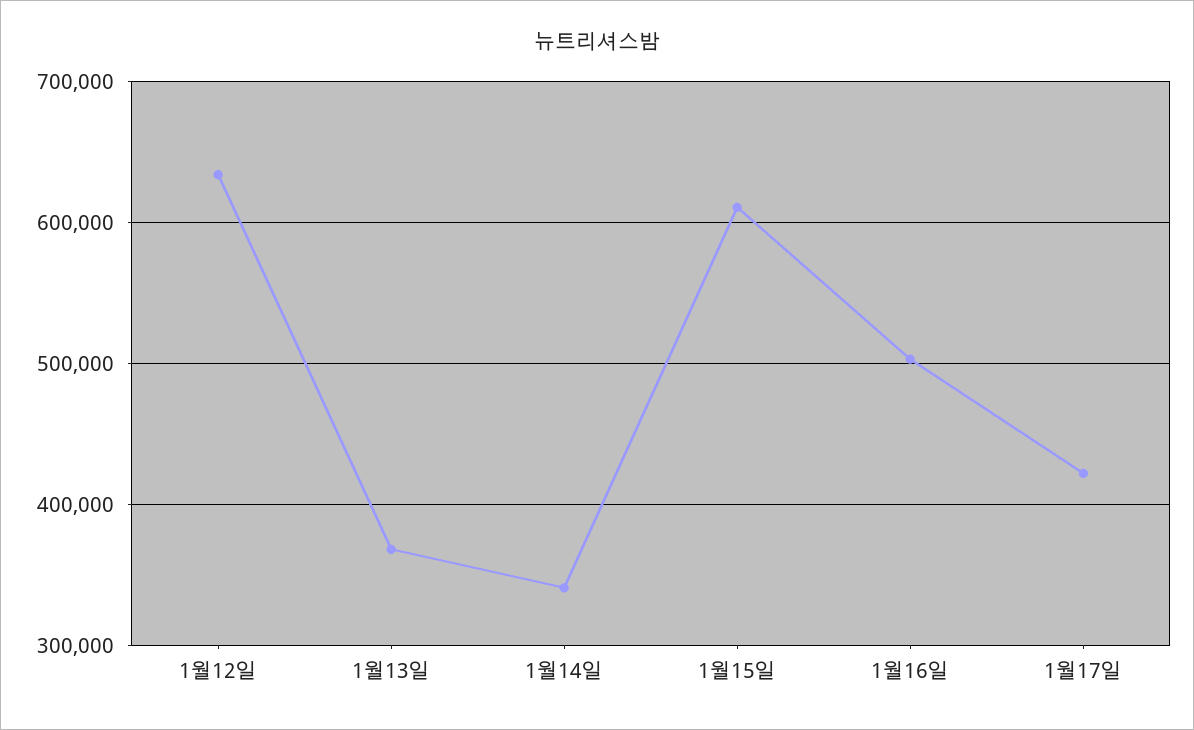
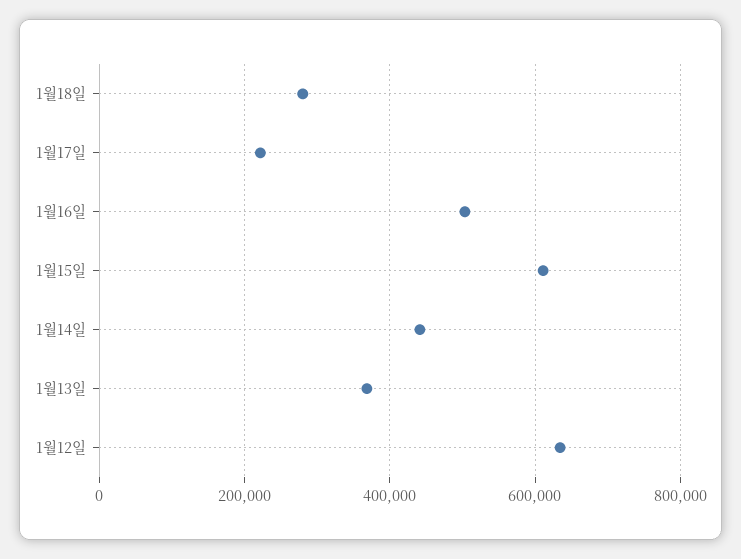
1월14일: 340000 -> 440000
1월17일: 420000 -> 220000
1월18일: none -> 280000

